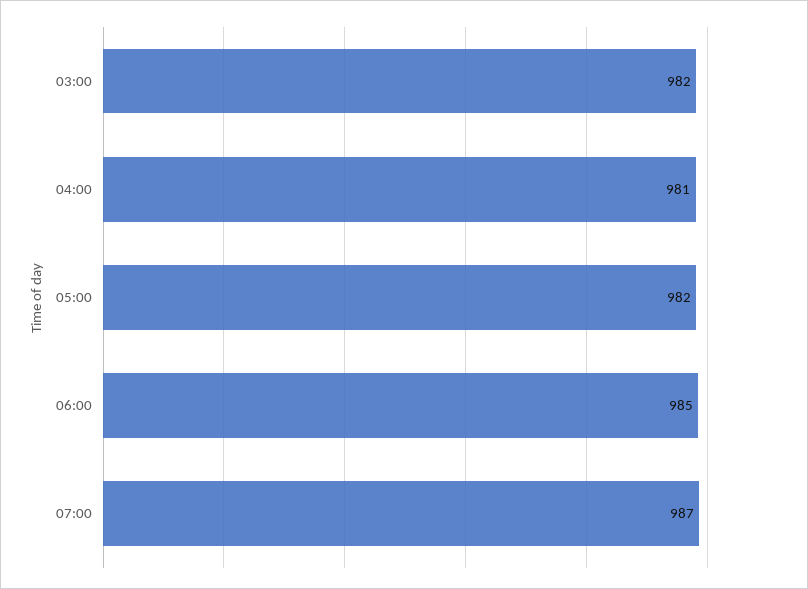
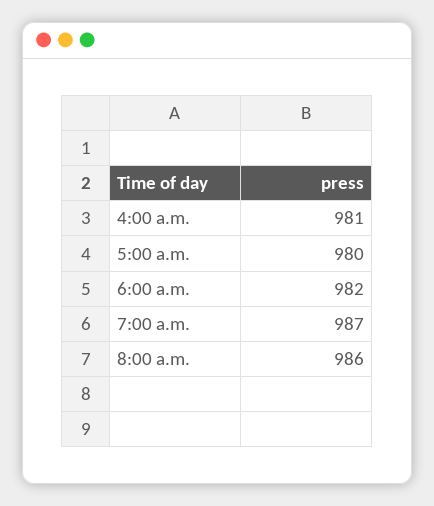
03:00: 982 -> none
05:00: 982 -> 980
06:00: 985 -> 982
8:00 a.m.: none -> 986

